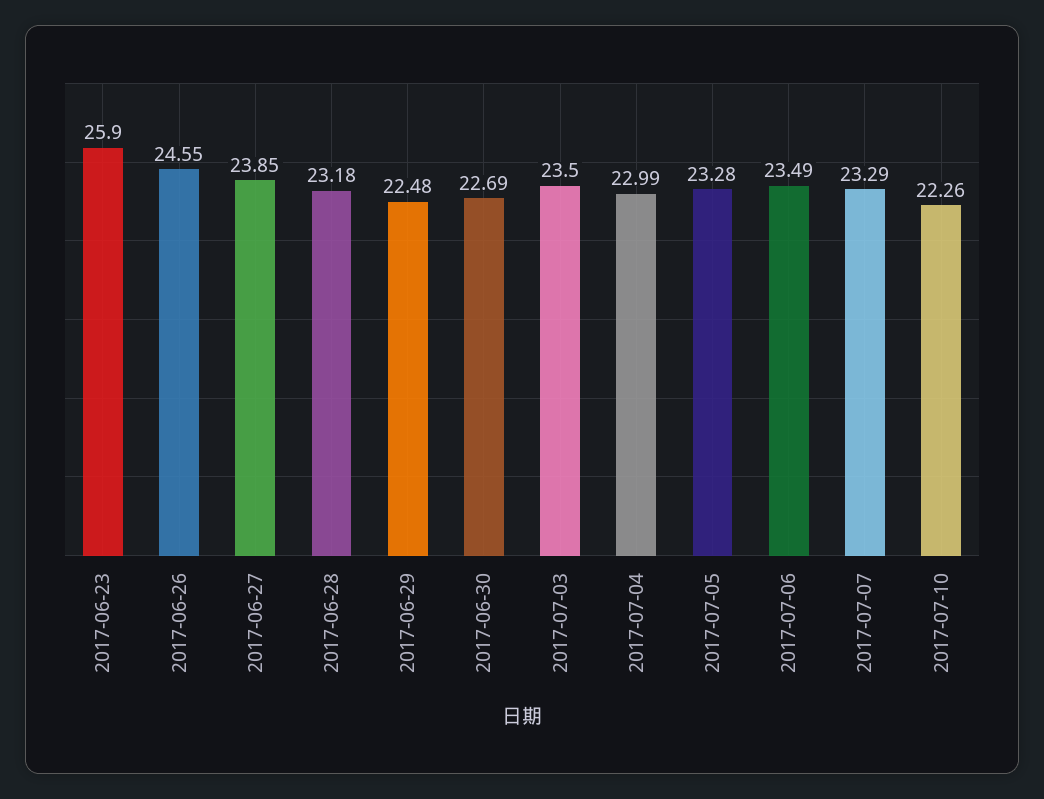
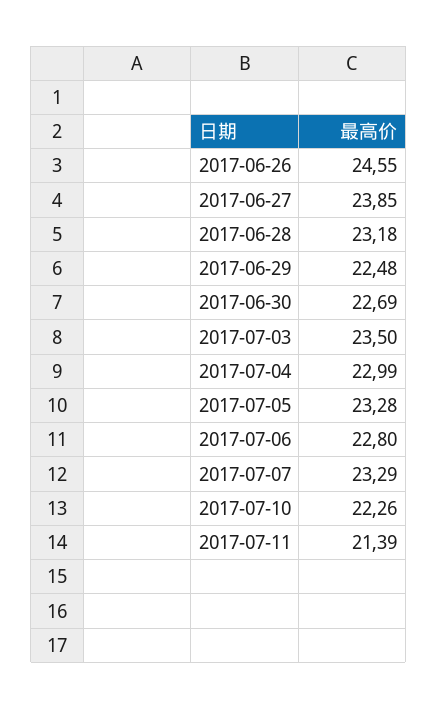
2017-06-23: 25.9 -> none
2017-07-06: 23.49 -> 22.8
2017-07-11: none -> 21.39

